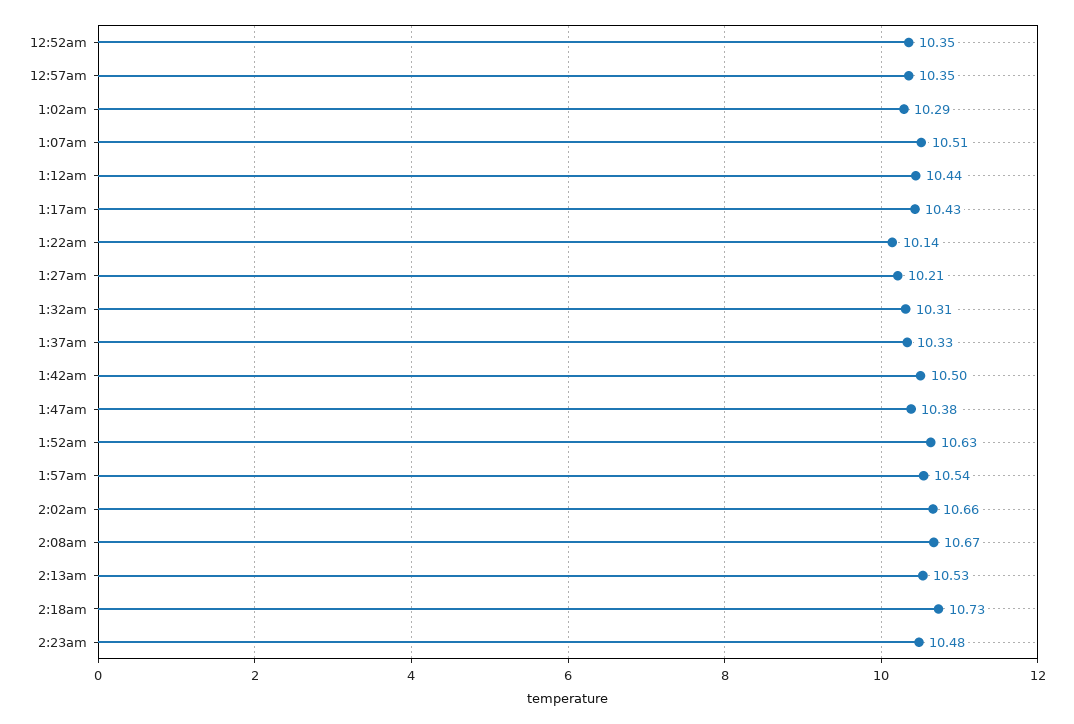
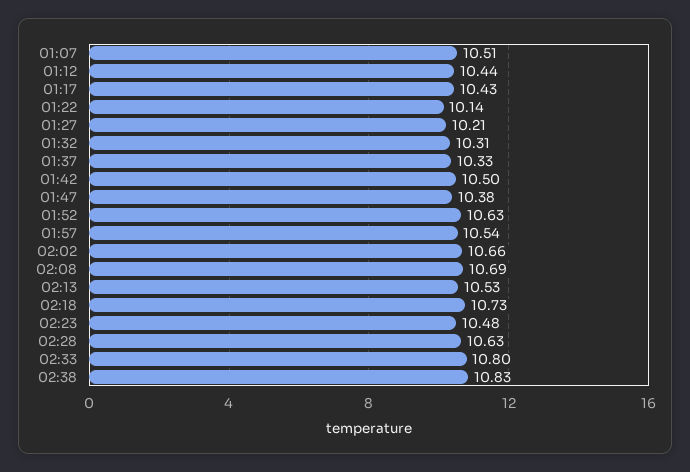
12:52am: 10.35 -> none
12:57am: 10.35 -> none
1:02am: 10.29 -> none
2:08am: 10.67 -> 10.69
02:28: none -> 10.63
02:33: none -> 10.8
02:38: none -> 10.83

